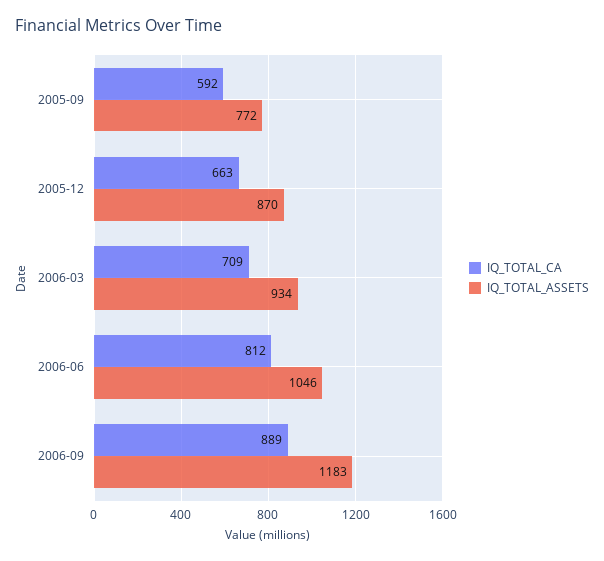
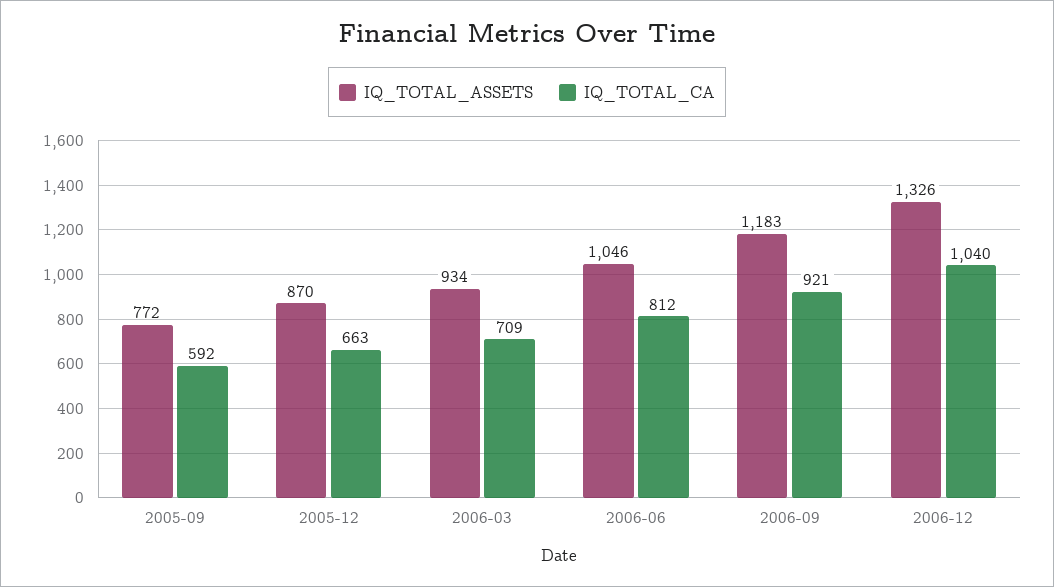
IQ_TOTAL_CA, 2006-09: 889 -> 921
IQ_TOTAL_ASSETS, 2006-12: none -> 1326
IQ_TOTAL_CA, 2006-12: none -> 1040

